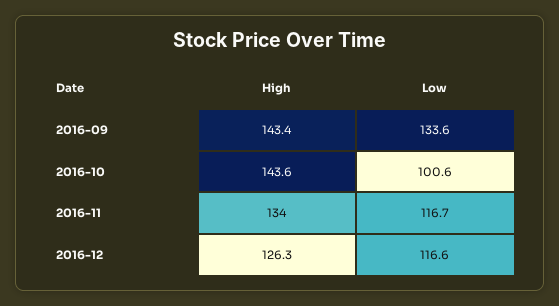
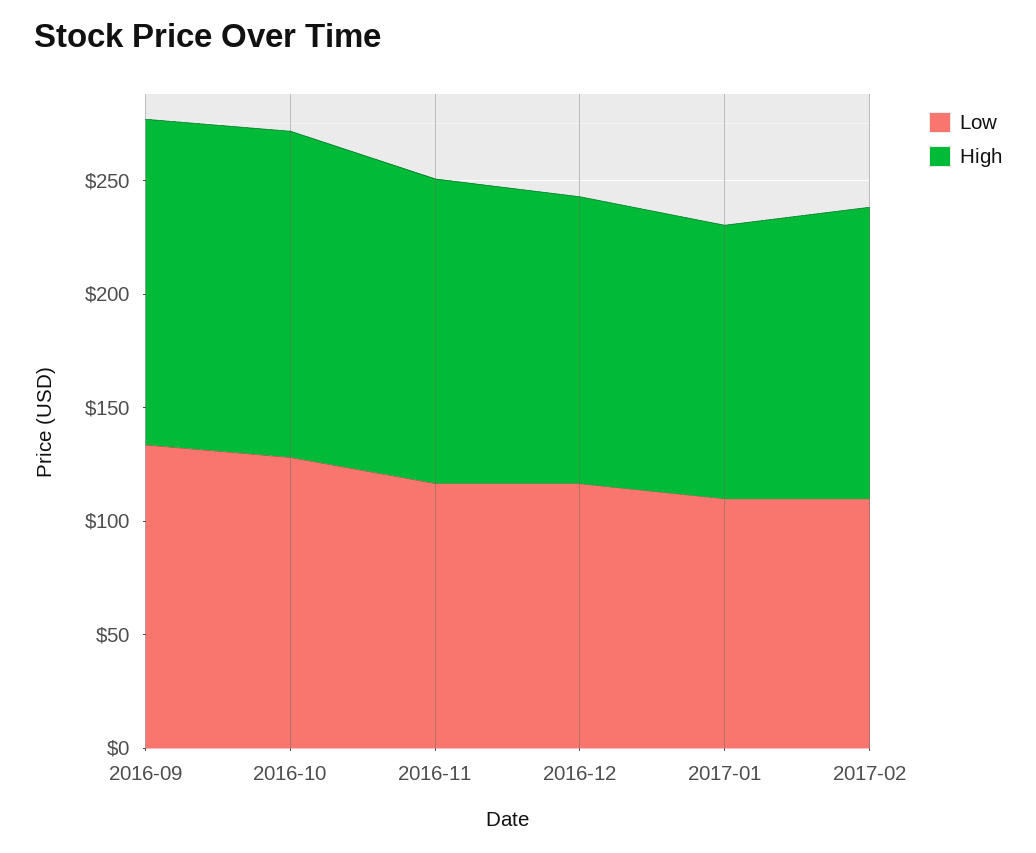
Low, 2016-10: 100.6 -> 130
Low, 2017-01: none -> 110
High, 2017-01: none -> 120
Low, 2017-02: none -> 110
High, 2017-02: none -> 130

